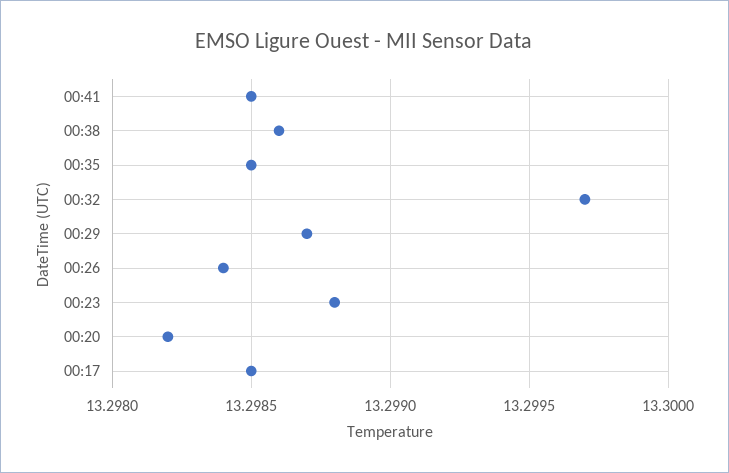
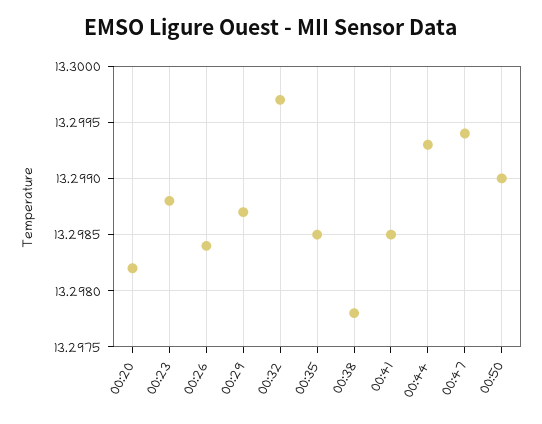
00:38: 13.2986 -> 13.2978
00:17: 13.2985 -> none
00:44: none -> 13.2993
00:47: none -> 13.2994
00:50: none -> 13.299

